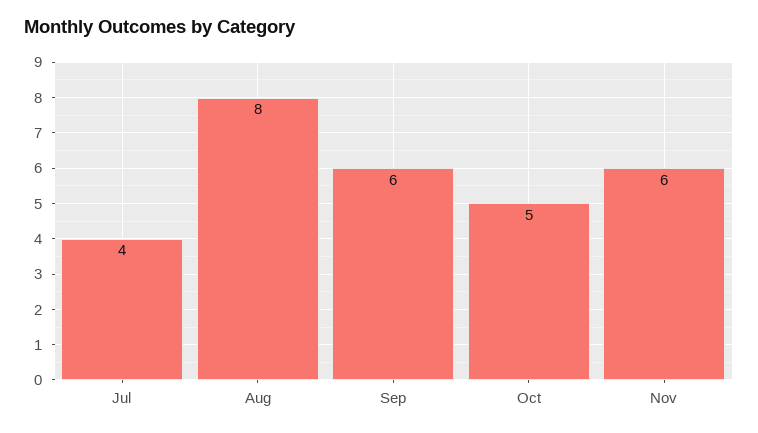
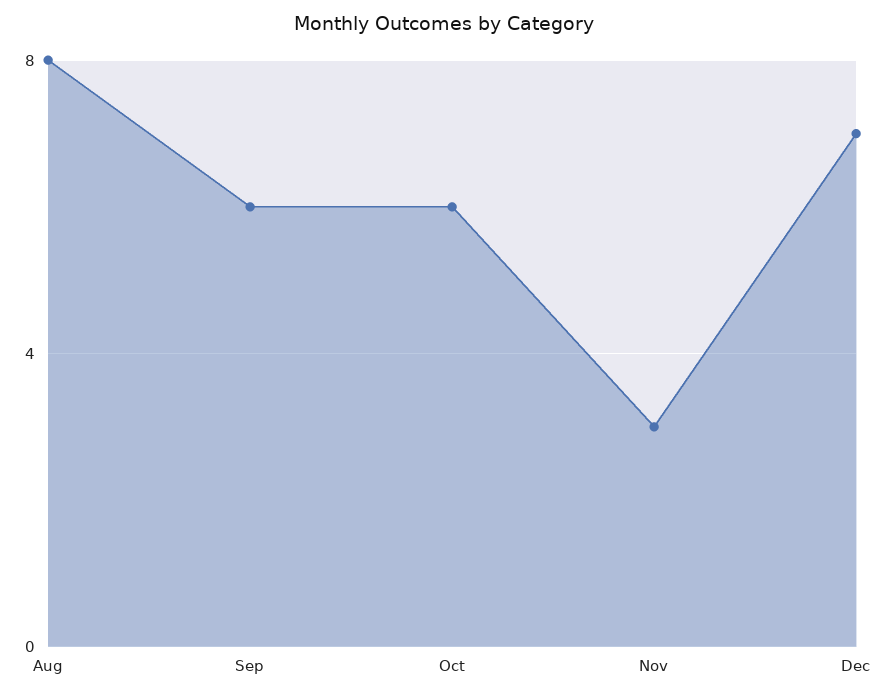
Jul: 4 -> none
Oct: 5 -> 6
Nov: 6 -> 3
Dec: none -> 7

